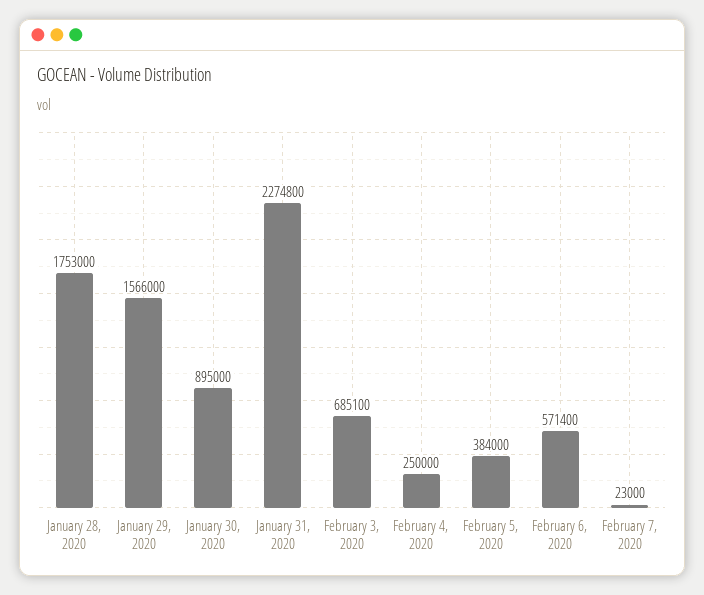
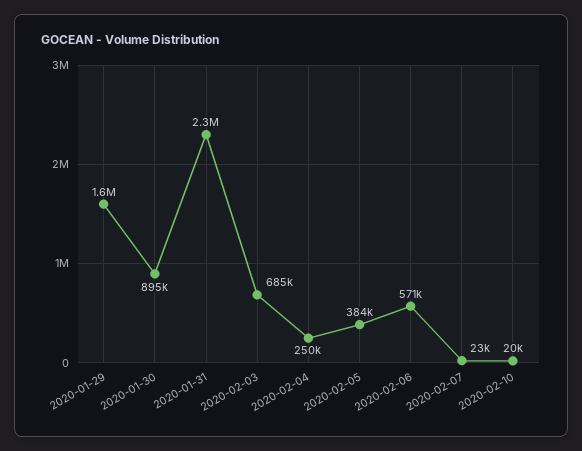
January 28, 2020: 1753000 -> none
2020-02-10: none -> 20000

